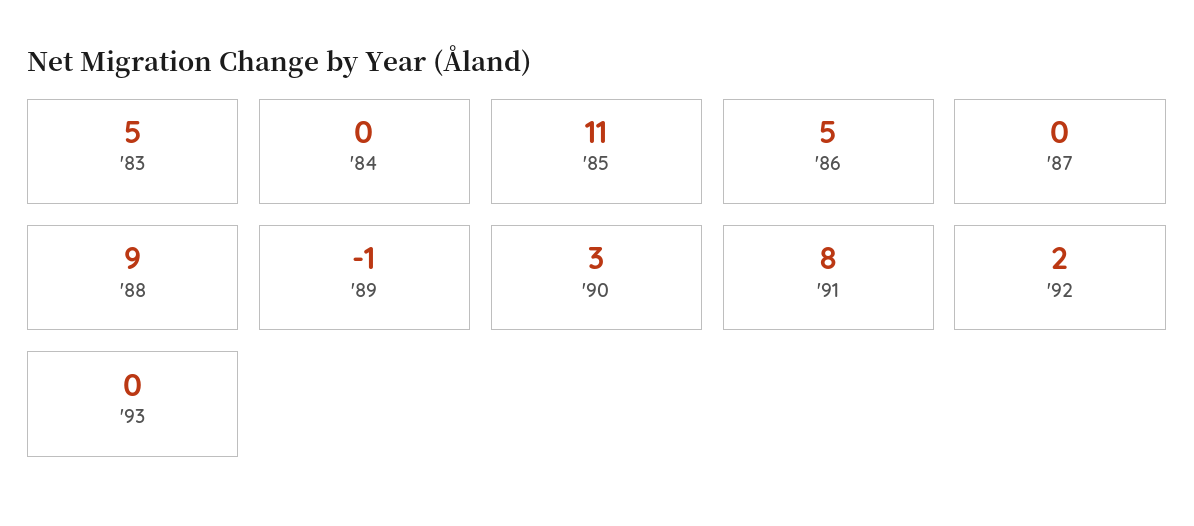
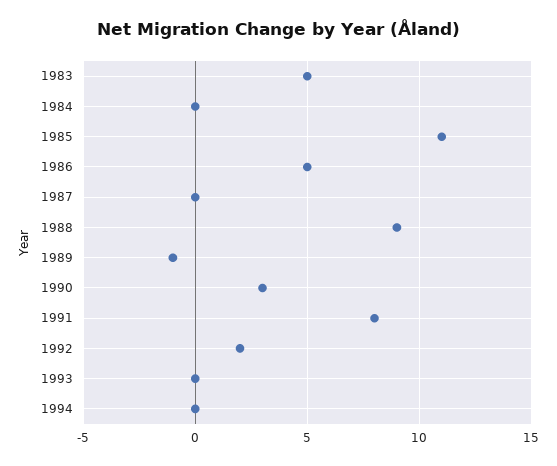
1994: none -> 0

